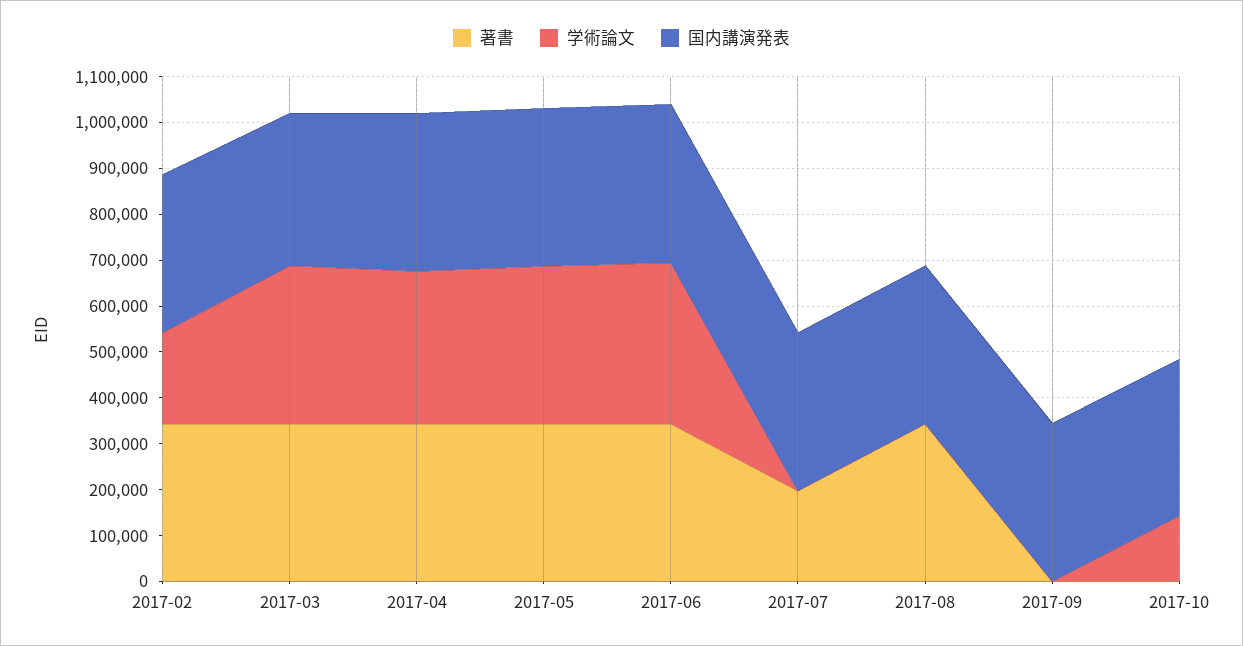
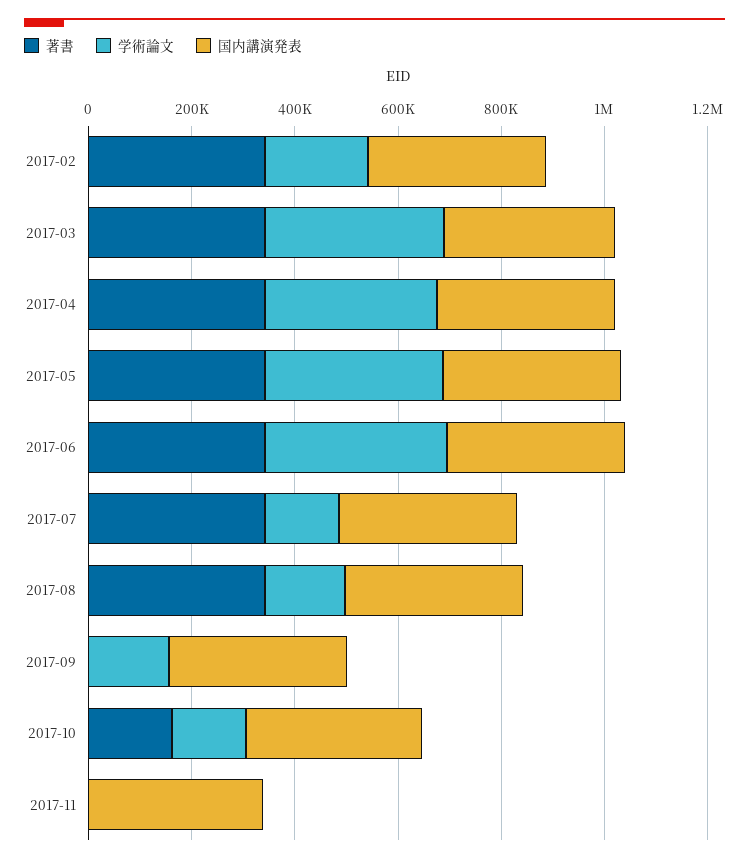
著書, 2017-07: 200000 -> 350000
学術論文, 2017-07: 0 -> 150000
学術論文, 2017-08: 0 -> 150000
学術論文, 2017-09: 0 -> 150000
著書, 2017-10: 0 -> 150000
著書, 2017-11: none -> 0
学術論文, 2017-11: none -> 0
国内講演発表, 2017-11: none -> 350000

